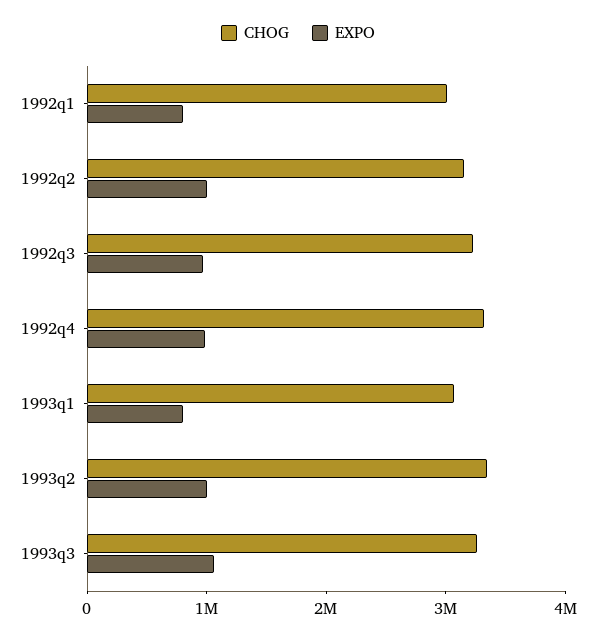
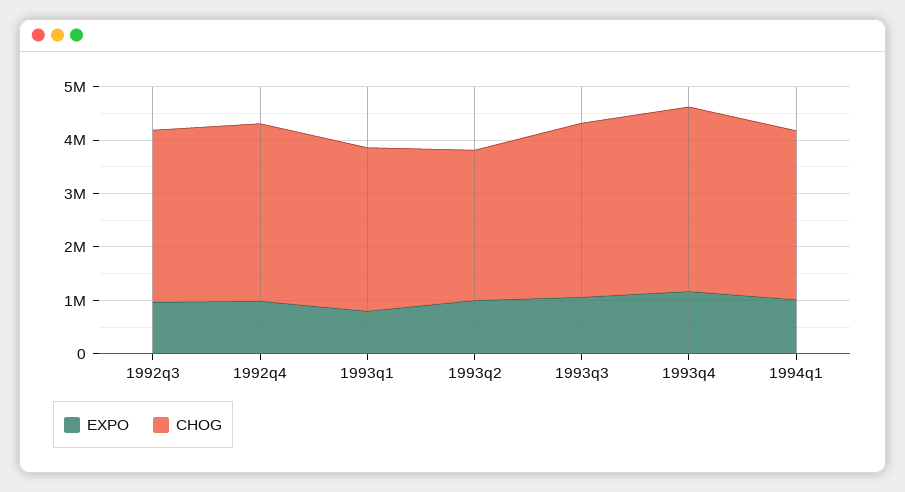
CHOG, 1992q1: 3000000 -> none
EXPO, 1992q1: 800000 -> none
CHOG, 1992q2: 3200000 -> none
EXPO, 1992q2: 1000000 -> none
CHOG, 1993q2: 3400000 -> 2800000
EXPO, 1993q4: none -> 1200000
CHOG, 1993q4: none -> 3400000
EXPO, 1994q1: none -> 1000000
CHOG, 1994q1: none -> 3200000

